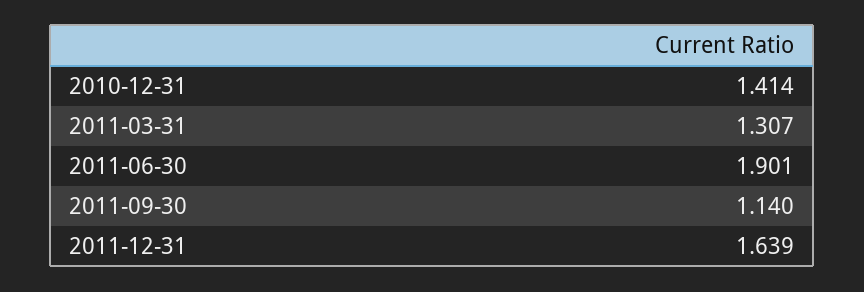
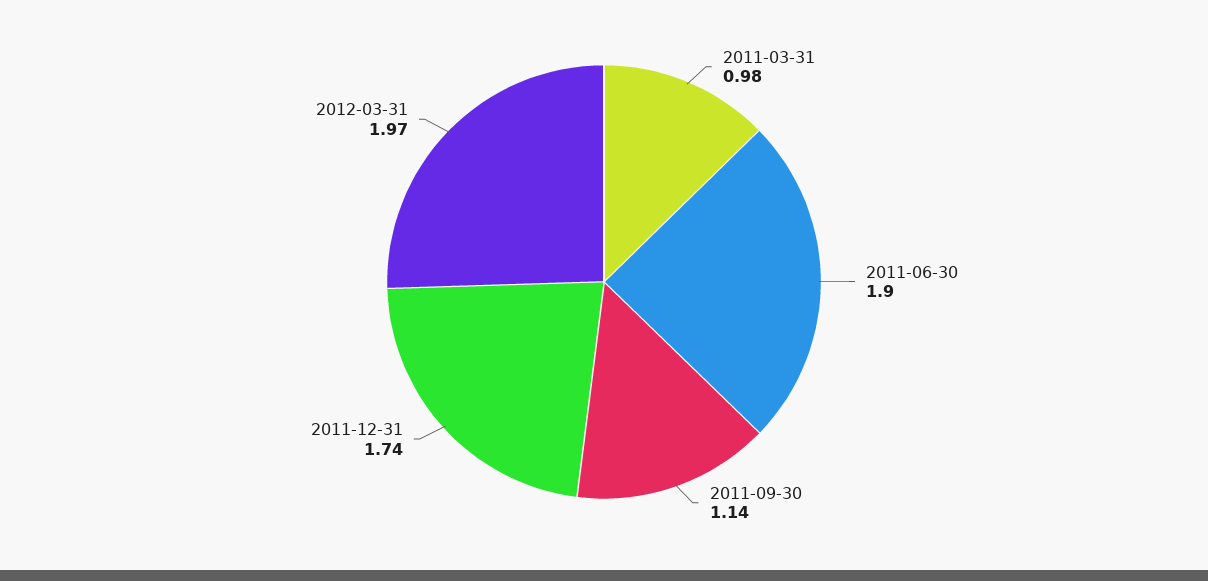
2010-12-31: 1.414 -> none
2011-03-31: 1.307 -> 0.98
2011-12-31: 1.639 -> 1.74
2012-03-31: none -> 1.97

